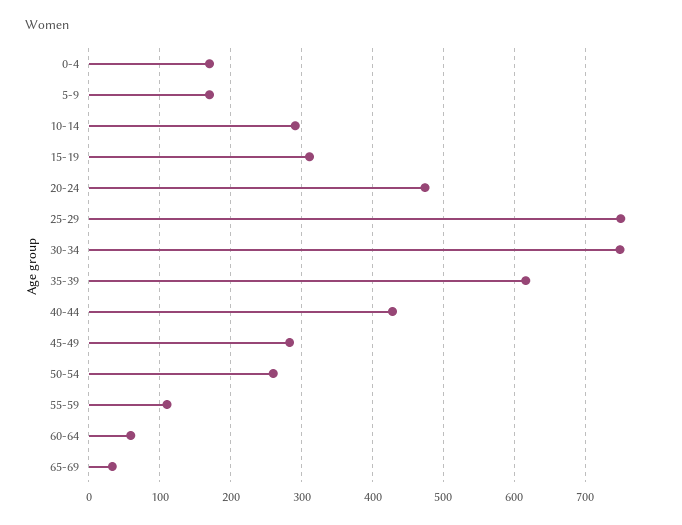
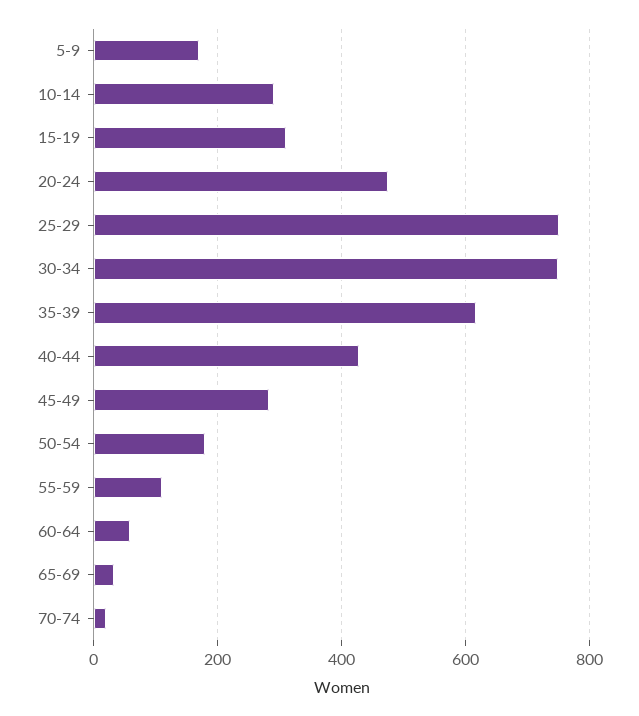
0-4: 170 -> none
50-54: 260 -> 180
70-74: none -> 20

